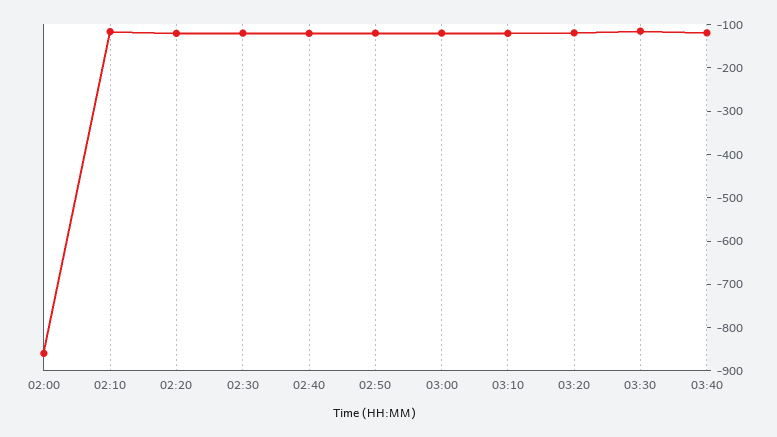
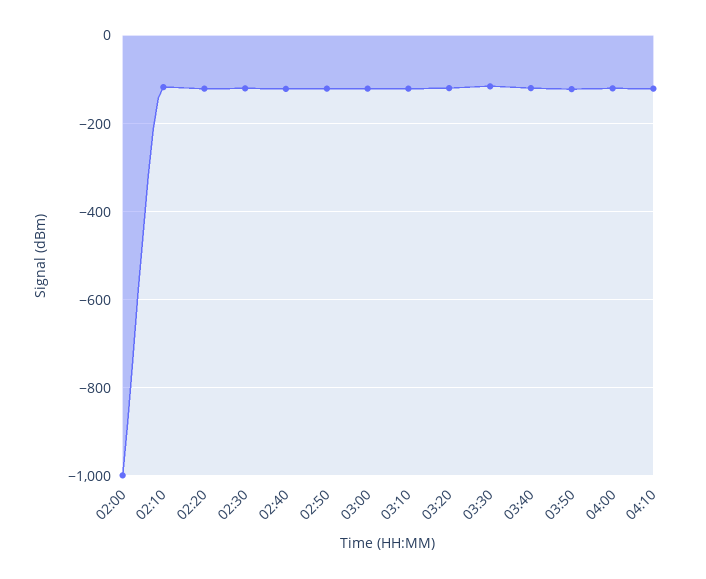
02:00: -860 -> -1000
03:50: none -> -120
04:00: none -> -120
04:10: none -> -120

